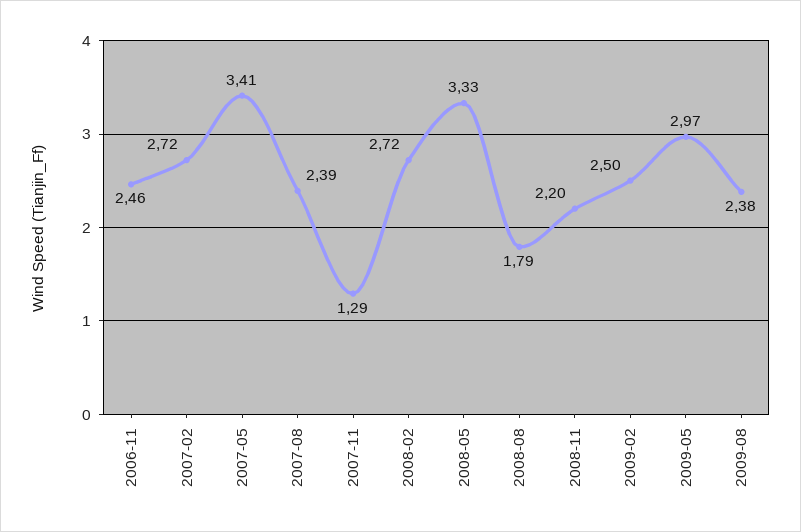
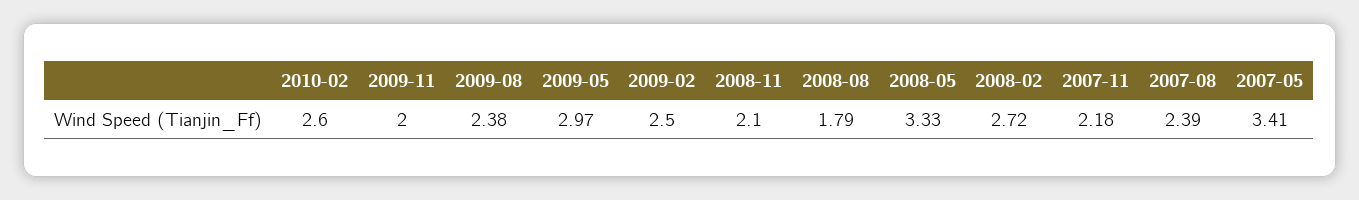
2006-11: 2.46 -> none
2007-02: 2.72 -> none
2007-11: 1.29 -> 2.18
2008-11: 2.2 -> 2.1
2010-02: none -> 2.6
2009-11: none -> 2

